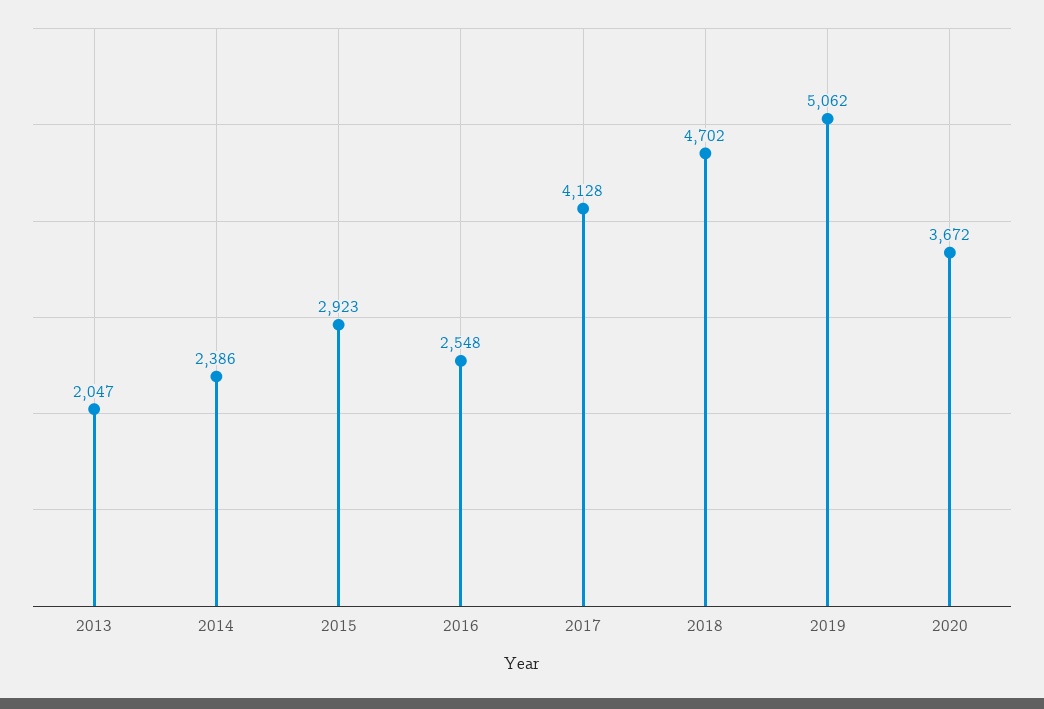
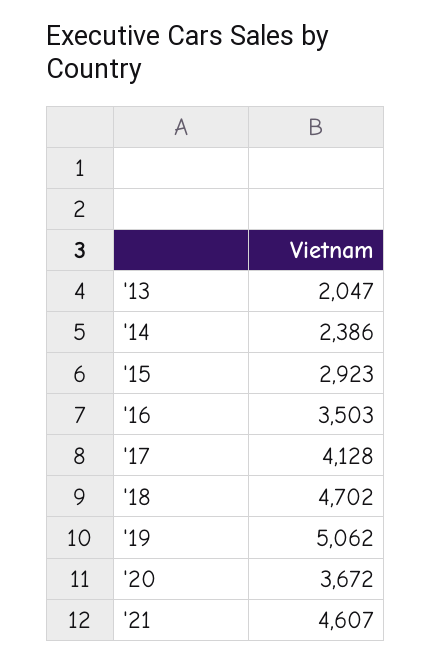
2016: 2548 -> 3503
'21: none -> 4607

